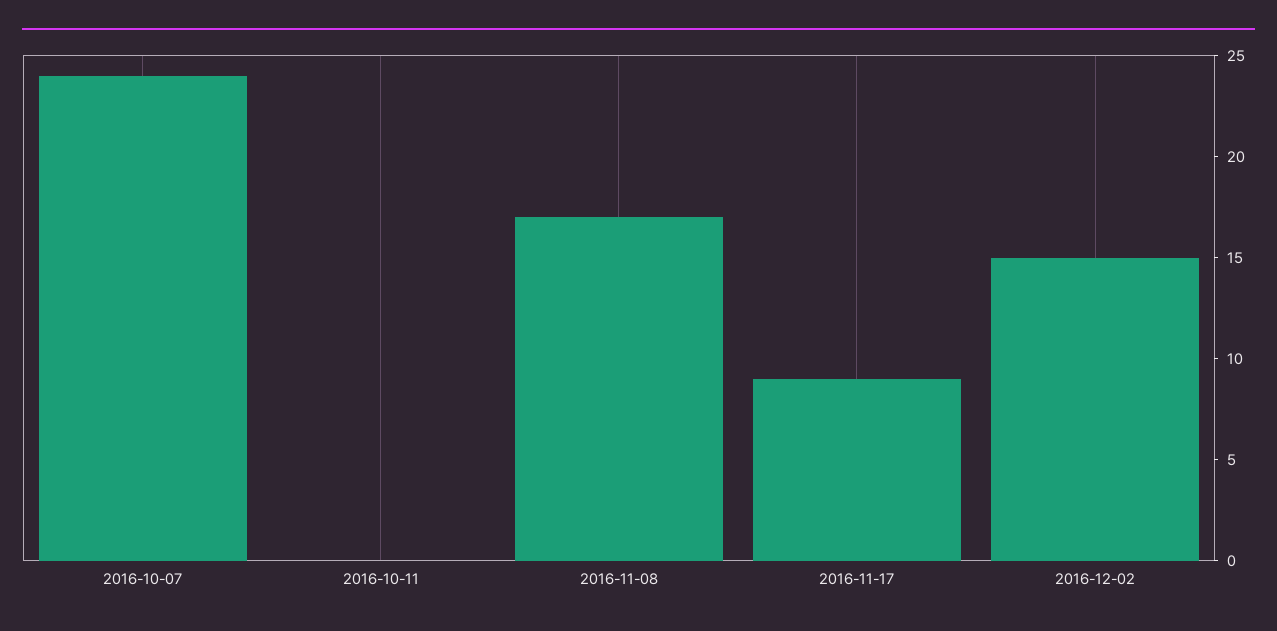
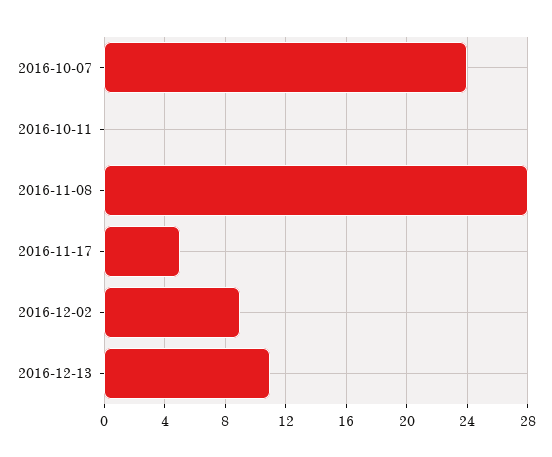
2016-11-08: 17 -> 28
2016-11-17: 9 -> 5
2016-12-02: 15 -> 9
2016-12-13: none -> 11

